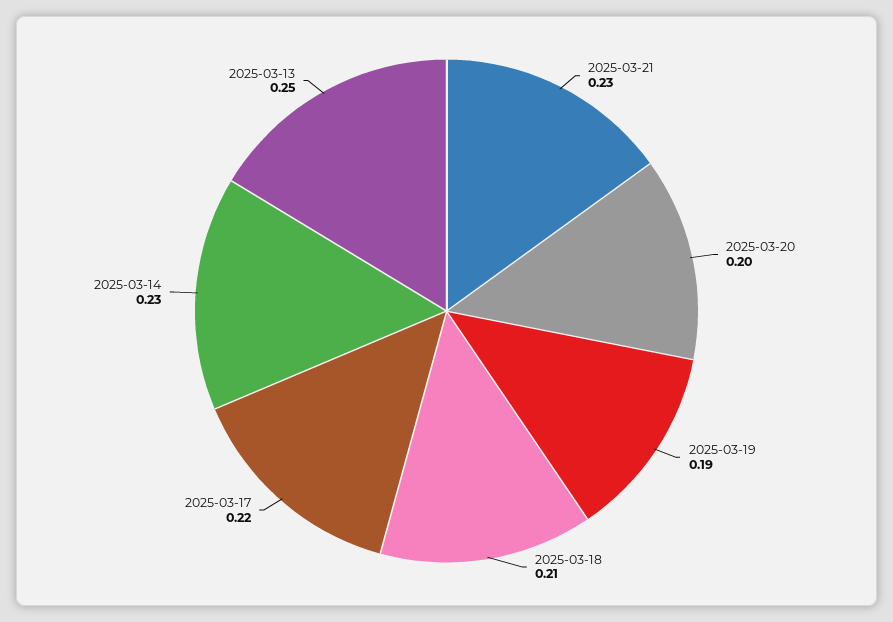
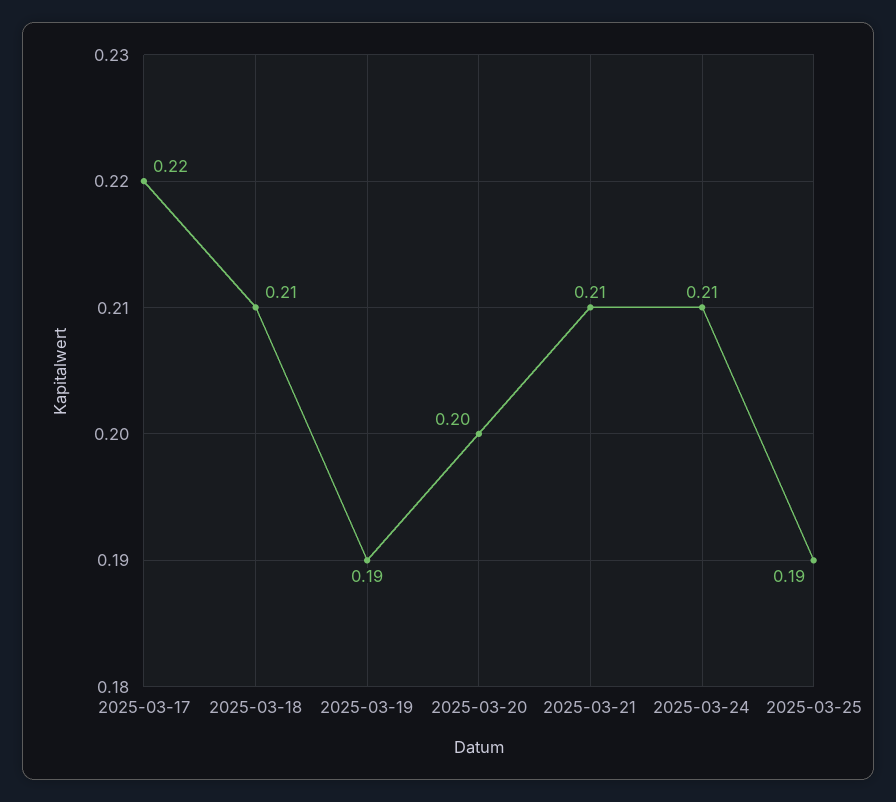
2025-03-21: 0.23 -> 0.21
2025-03-14: 0.23 -> none
2025-03-13: 0.25 -> none
2025-03-24: none -> 0.21
2025-03-25: none -> 0.19

